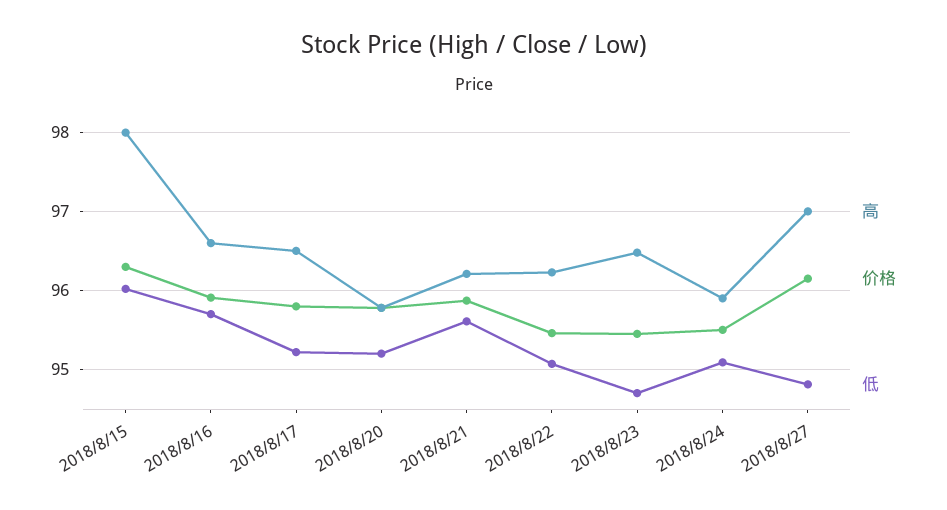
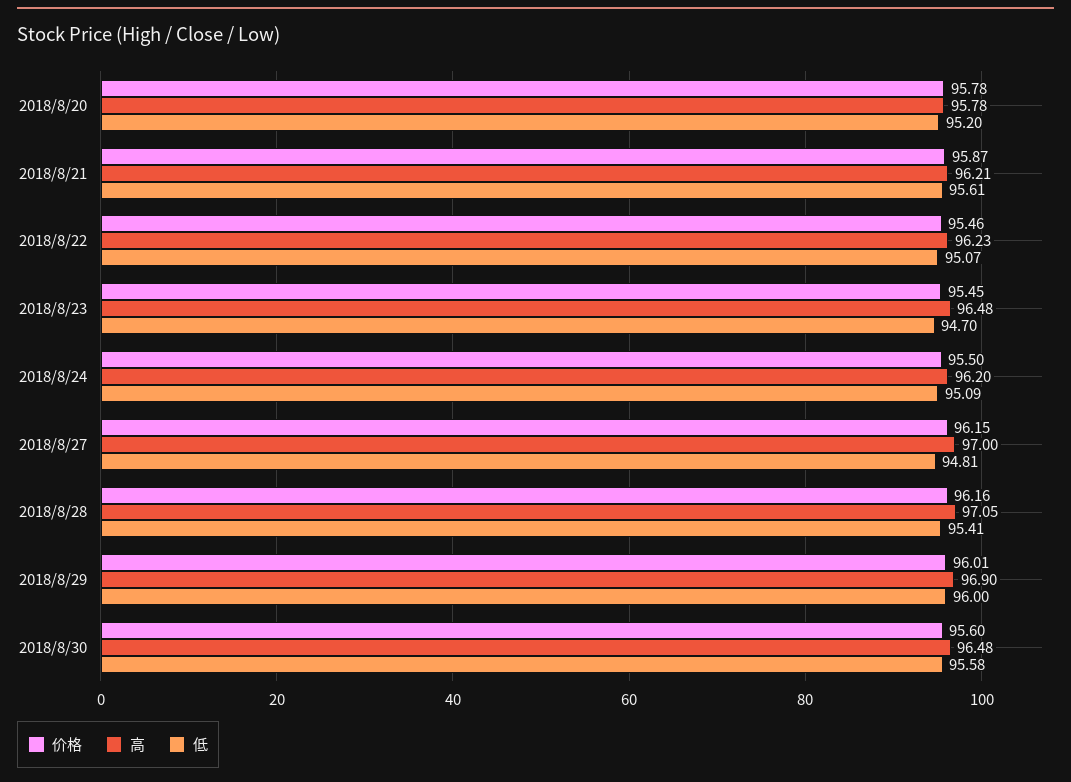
高, 2018/8/15: 98 -> none
价格, 2018/8/15: 96.3 -> none
低, 2018/8/15: 96 -> none
高, 2018/8/16: 96.6 -> none
价格, 2018/8/16: 95.9 -> none
低, 2018/8/16: 95.7 -> none
高, 2018/8/17: 96.5 -> none
价格, 2018/8/17: 95.8 -> none
低, 2018/8/17: 95.2 -> none
高, 2018/8/24: 95.9 -> 96.2
价格, 2018/8/28: none -> 96.16
高, 2018/8/28: none -> 97.05
低, 2018/8/28: none -> 95.41
价格, 2018/8/29: none -> 96.01
高, 2018/8/29: none -> 96.9
低, 2018/8/29: none -> 96
价格, 2018/8/30: none -> 95.6
高, 2018/8/30: none -> 96.48
低, 2018/8/30: none -> 95.58

